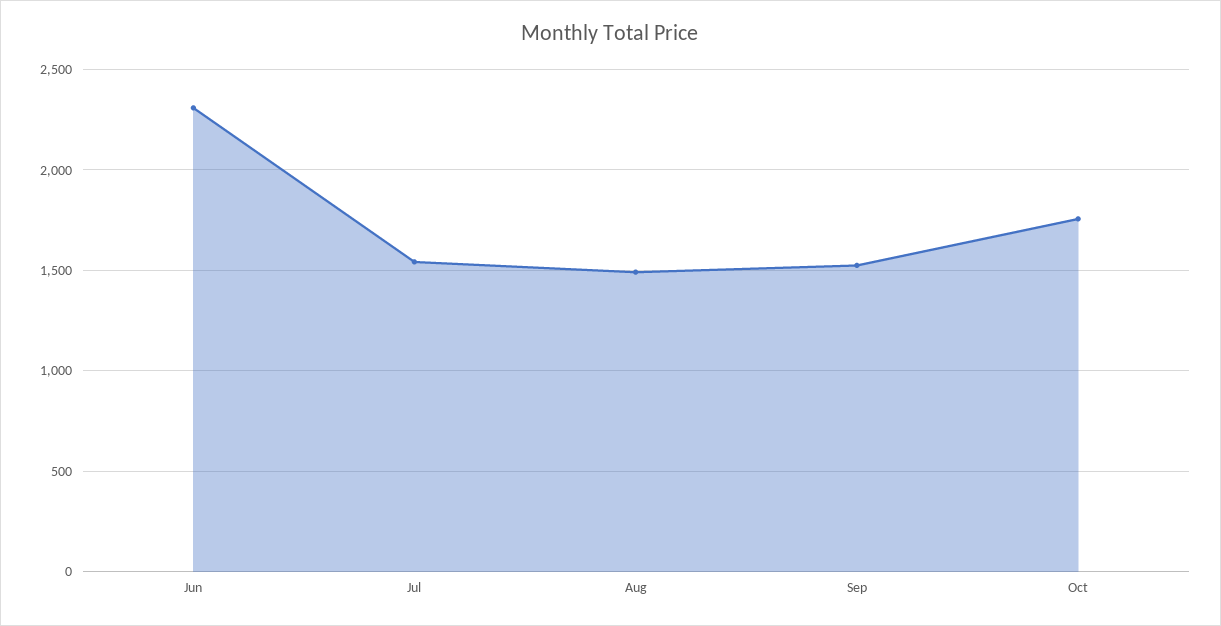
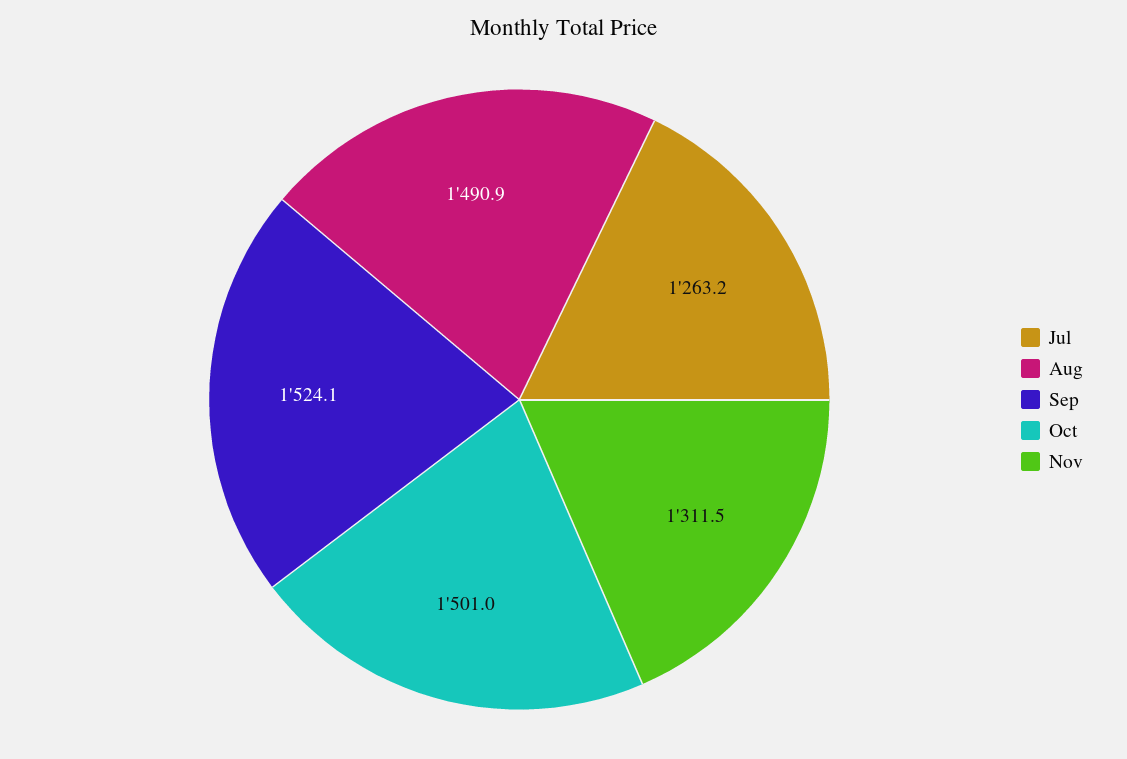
Jun: 2300 -> none
Jul: 1550 -> 1263.2
Oct: 1750 -> 1501
Nov: none -> 1311.5

